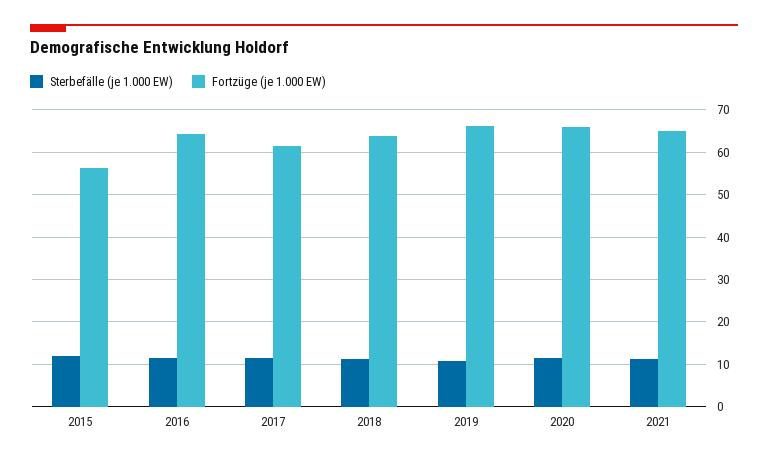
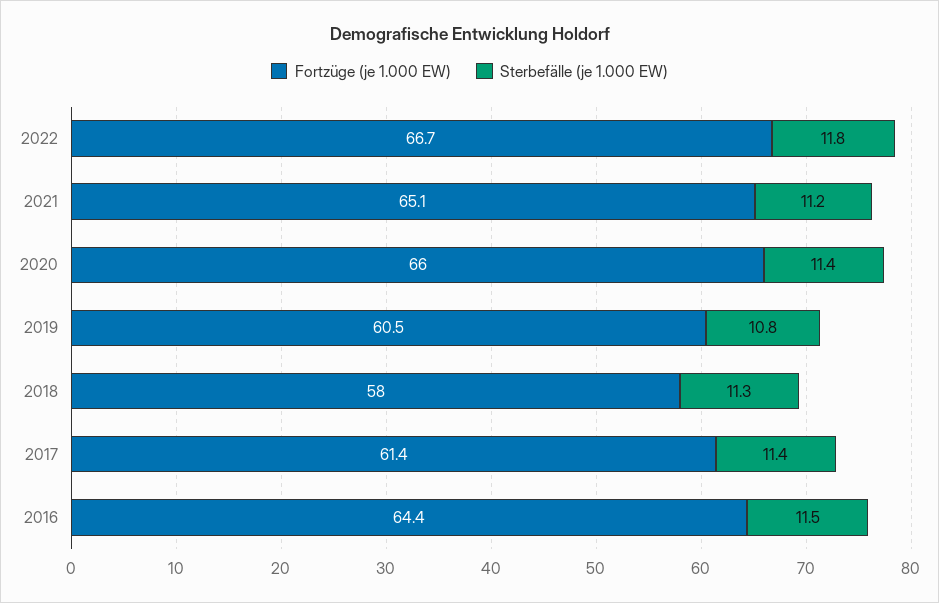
Sterbefälle (je 1.000 EW), 2015: 12 -> none
Fortzüge (je 1.000 EW), 2015: 56 -> none
Fortzüge (je 1.000 EW), 2018: 64 -> 58
Fortzüge (je 1.000 EW), 2019: 66 -> 60.5
Fortzüge (je 1.000 EW), 2022: none -> 66.7
Sterbefälle (je 1.000 EW), 2022: none -> 11.8

